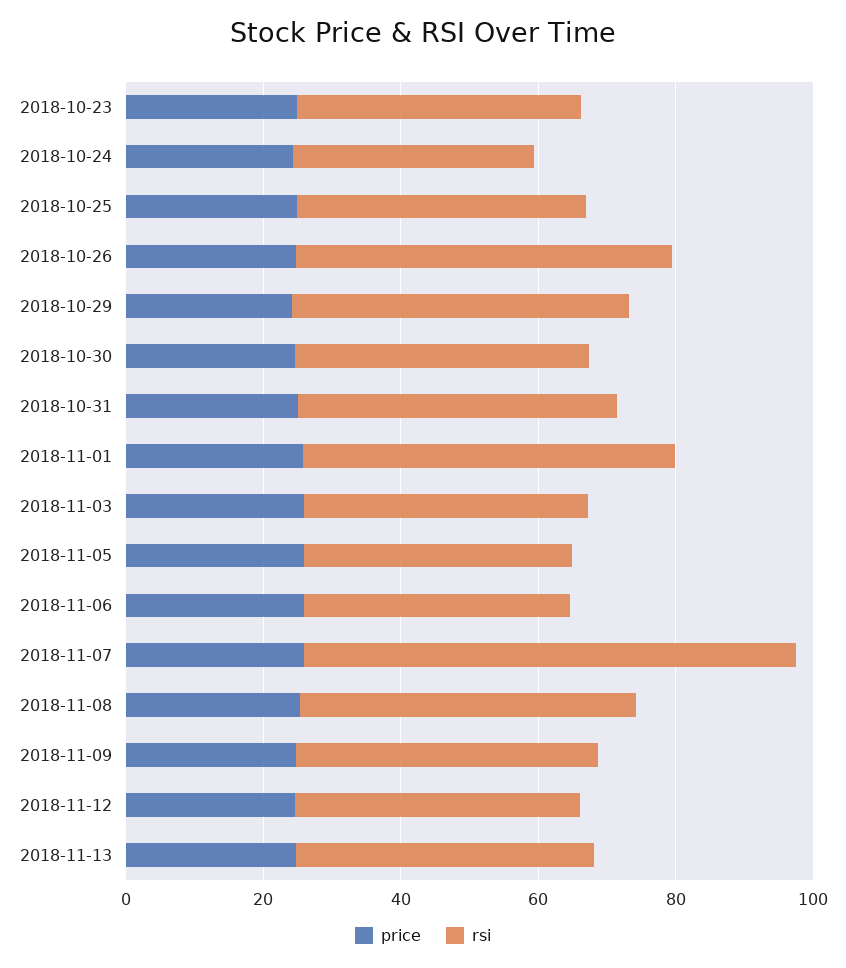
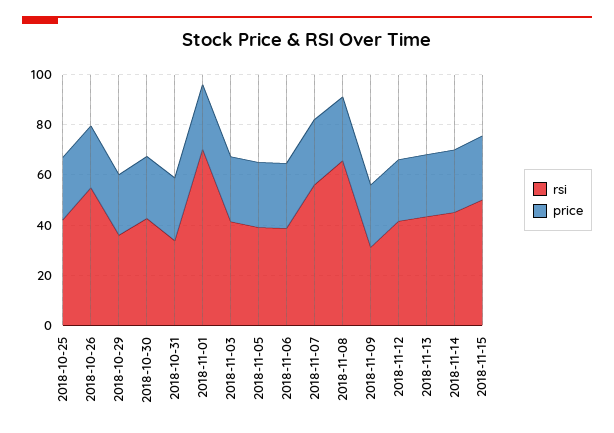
price, 2018-10-23: 25 -> none
rsi, 2018-10-23: 40 -> none
price, 2018-10-24: 25 -> none
rsi, 2018-10-24: 35 -> none
rsi, 2018-10-29: 50 -> 35
rsi, 2018-10-31: 45 -> 35
rsi, 2018-11-01: 55 -> 70
rsi, 2018-11-07: 70 -> 55
rsi, 2018-11-08: 50 -> 65
rsi, 2018-11-09: 45 -> 30
rsi, 2018-11-14: none -> 45
price, 2018-11-14: none -> 25
rsi, 2018-11-15: none -> 50
price, 2018-11-15: none -> 25

